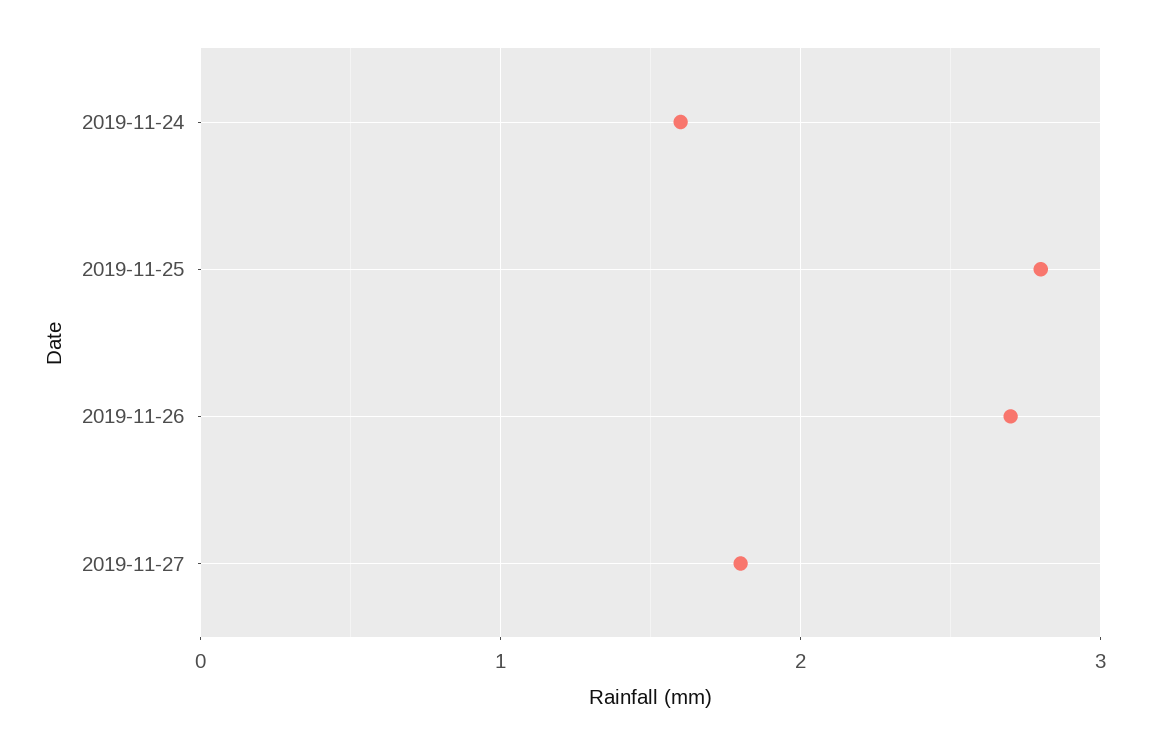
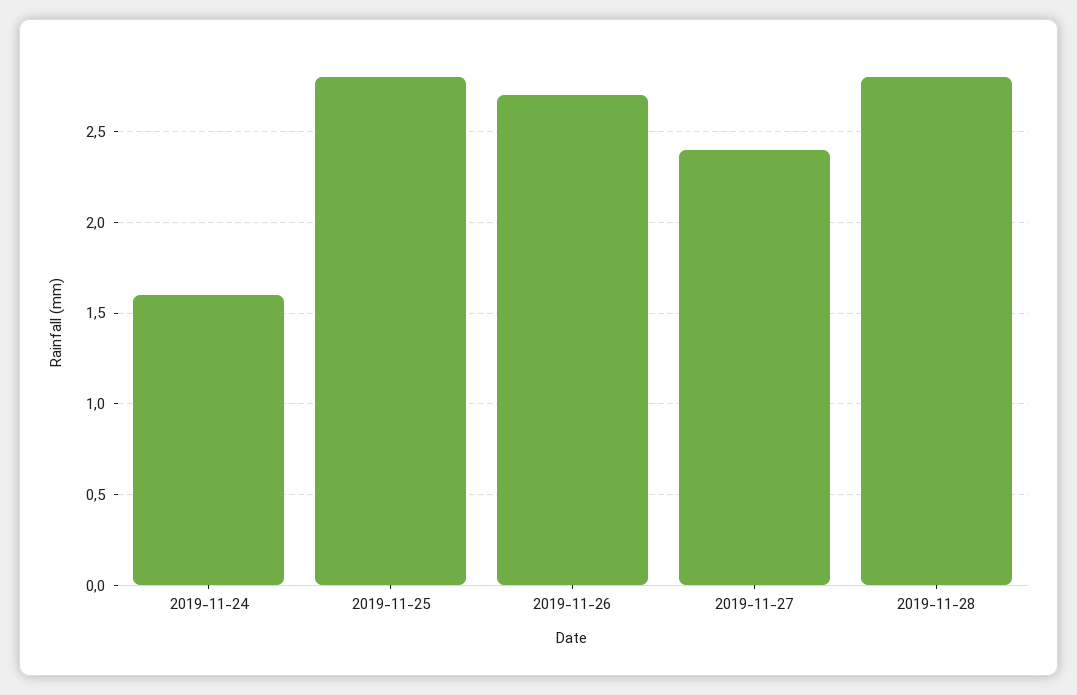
2019-11-27: 1.8 -> 2.4
2019-11-28: none -> 2.8

